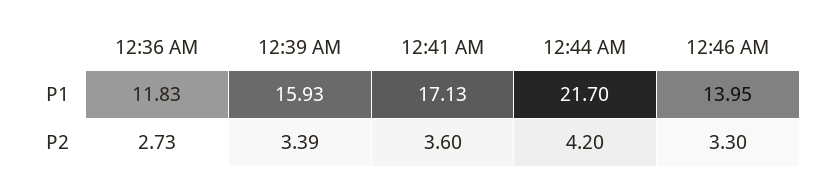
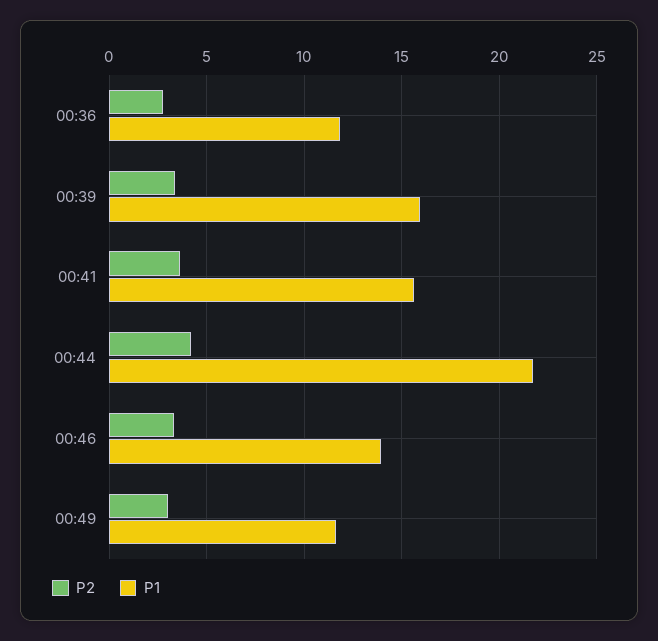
P1, 12:41 AM: 17.13 -> 15.5
P2, 00:49: none -> 3
P1, 00:49: none -> 11.5

